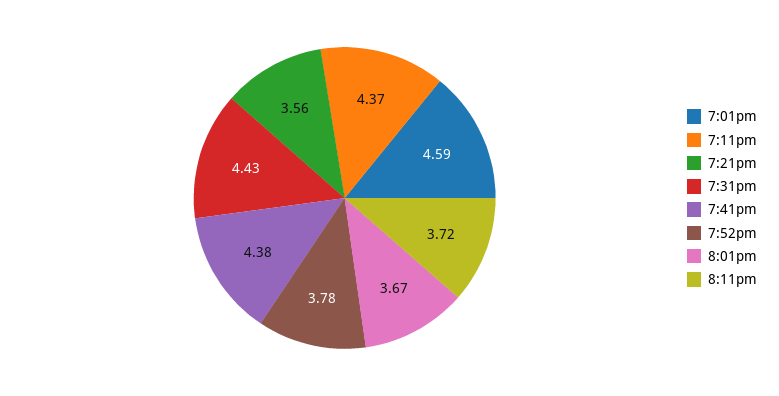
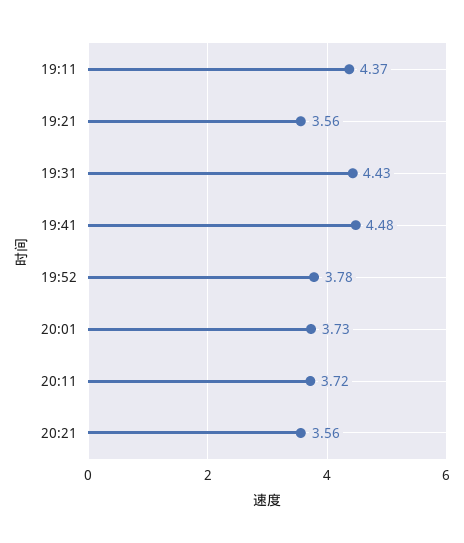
7:01pm: 4.59 -> none
7:41pm: 4.38 -> 4.48
8:01pm: 3.67 -> 3.73
20:21: none -> 3.56

